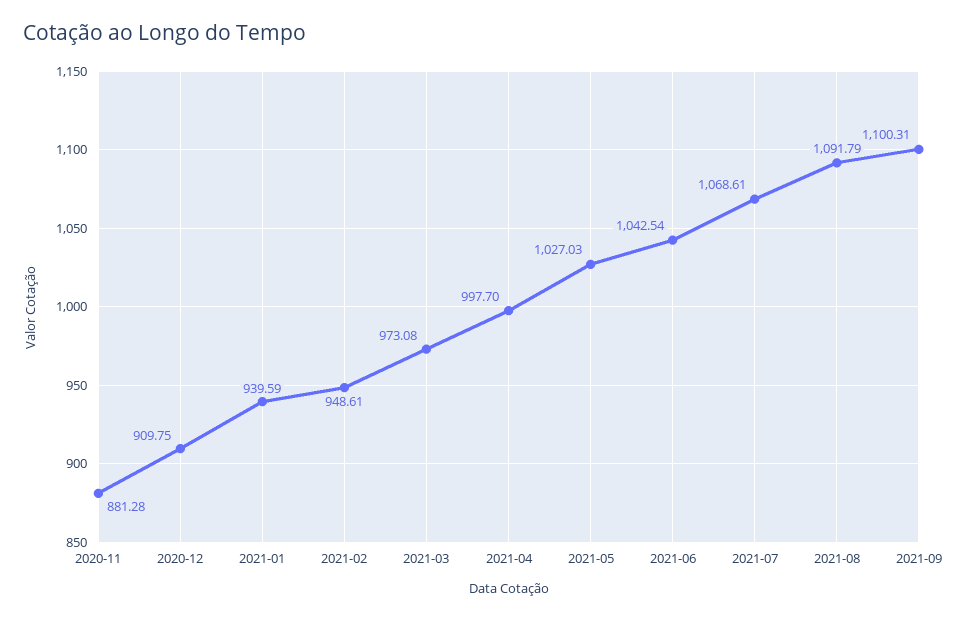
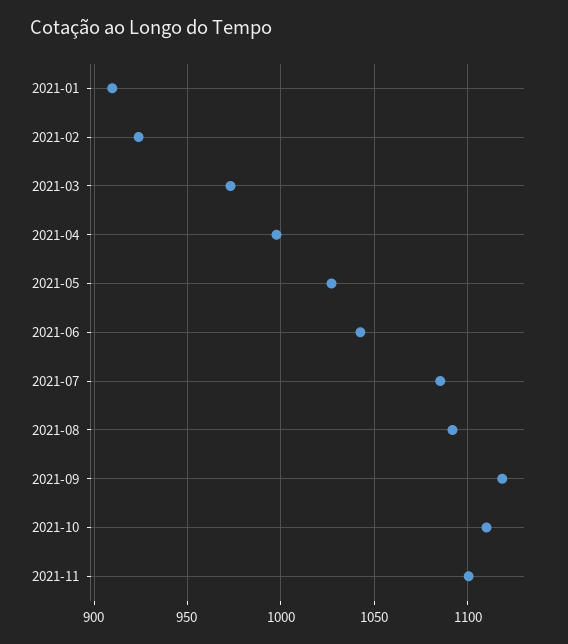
2020-11: 881.28 -> none
2020-12: 909.75 -> none
2021-01: 939.59 -> 910
2021-02: 948.61 -> 925
2021-07: 1068.61 -> 1085
2021-09: 1100.31 -> 1120
2021-10: none -> 1110
2021-11: none -> 1100

